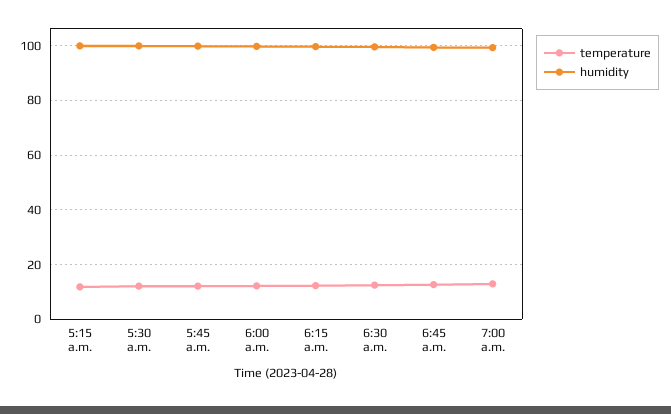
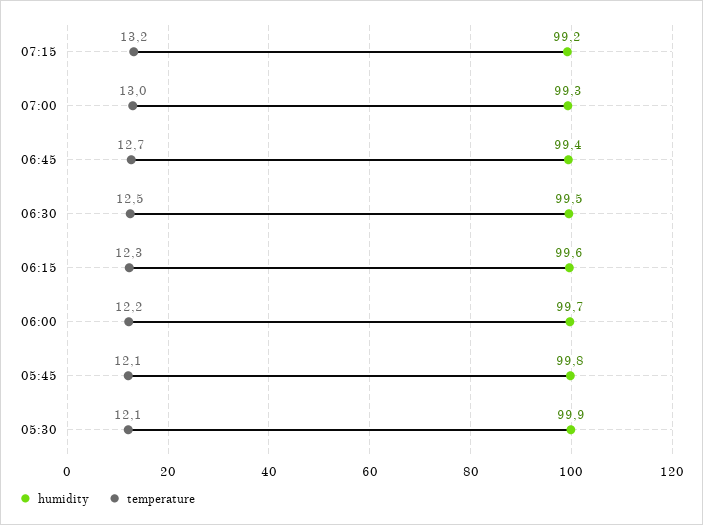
temperature, 5:15 a.m.: 12.5 -> none
humidity, 5:15 a.m.: 100 -> none
humidity, 07:15: none -> 99.2
temperature, 07:15: none -> 13.2

